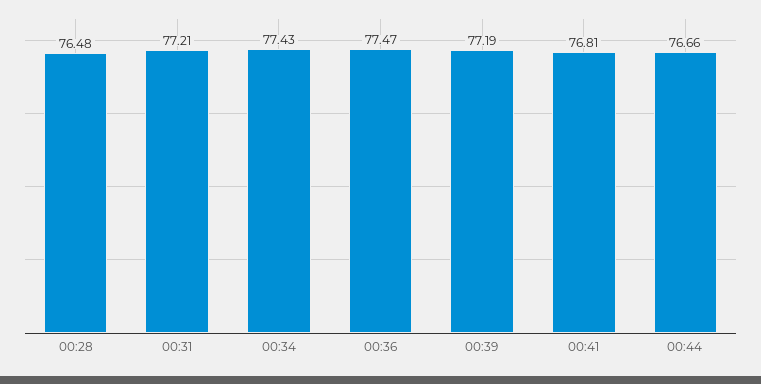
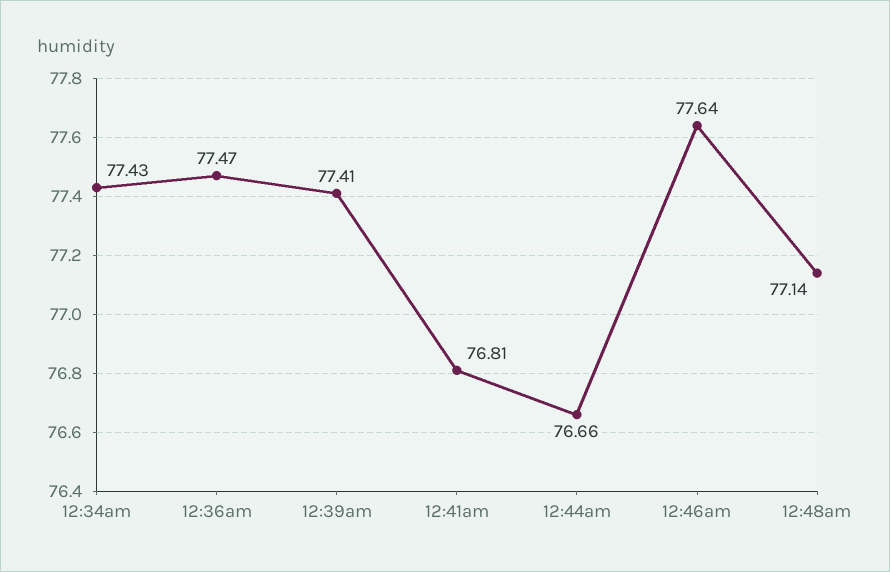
00:28: 76.48 -> none
00:31: 77.21 -> none
00:39: 77.19 -> 77.41
12:46am: none -> 77.64
12:48am: none -> 77.14

